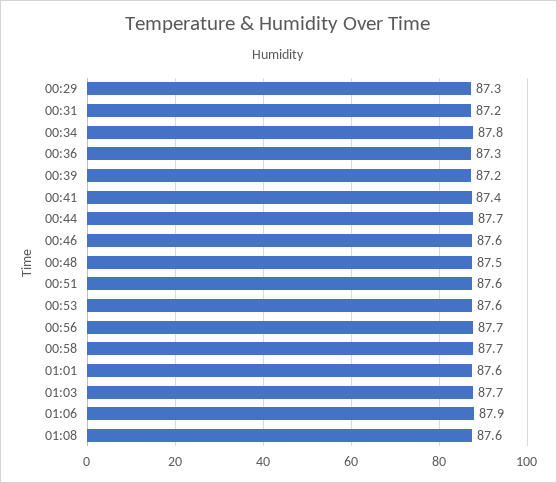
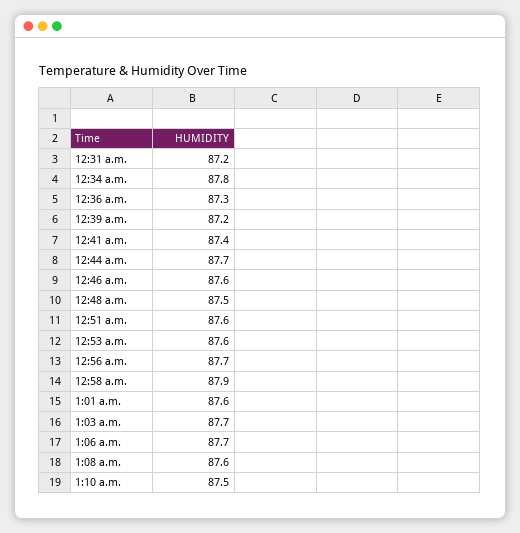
00:29: 87.3 -> none
00:58: 87.7 -> 87.9
01:06: 87.9 -> 87.7
1:10 a.m.: none -> 87.5

